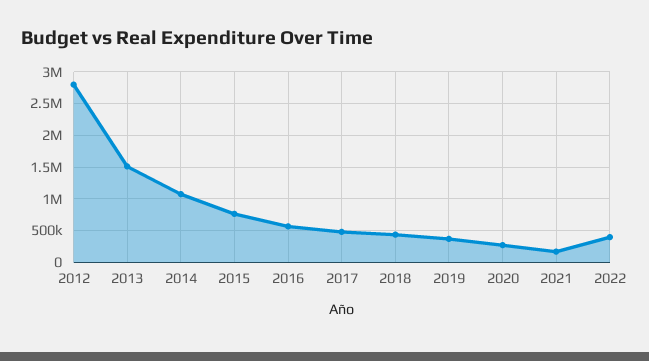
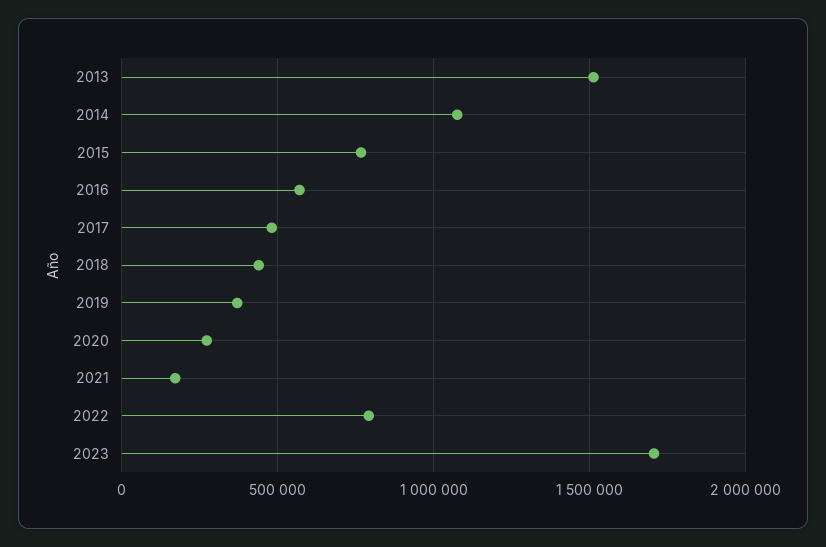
2012: 2800000 -> none
2022: 400000 -> 800000
2023: none -> 1700000

